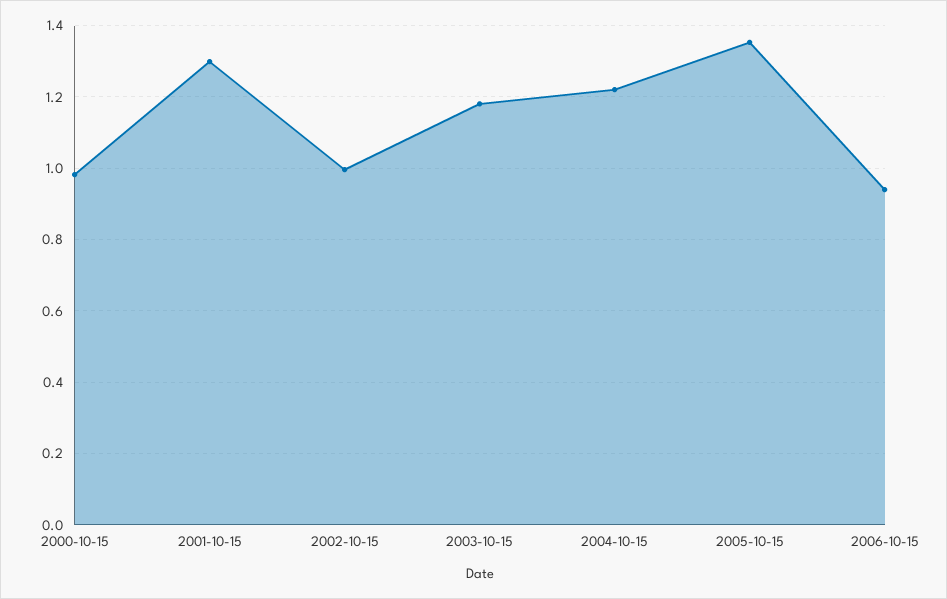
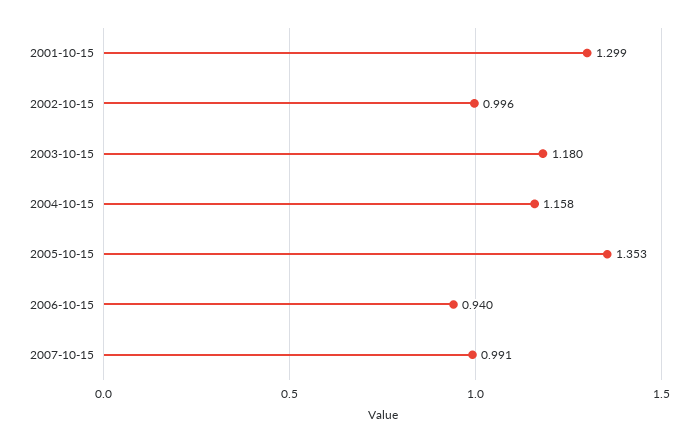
2000-10-15: 0.98 -> none
2004-10-15: 1.22 -> 1.158
2007-10-15: none -> 0.991

